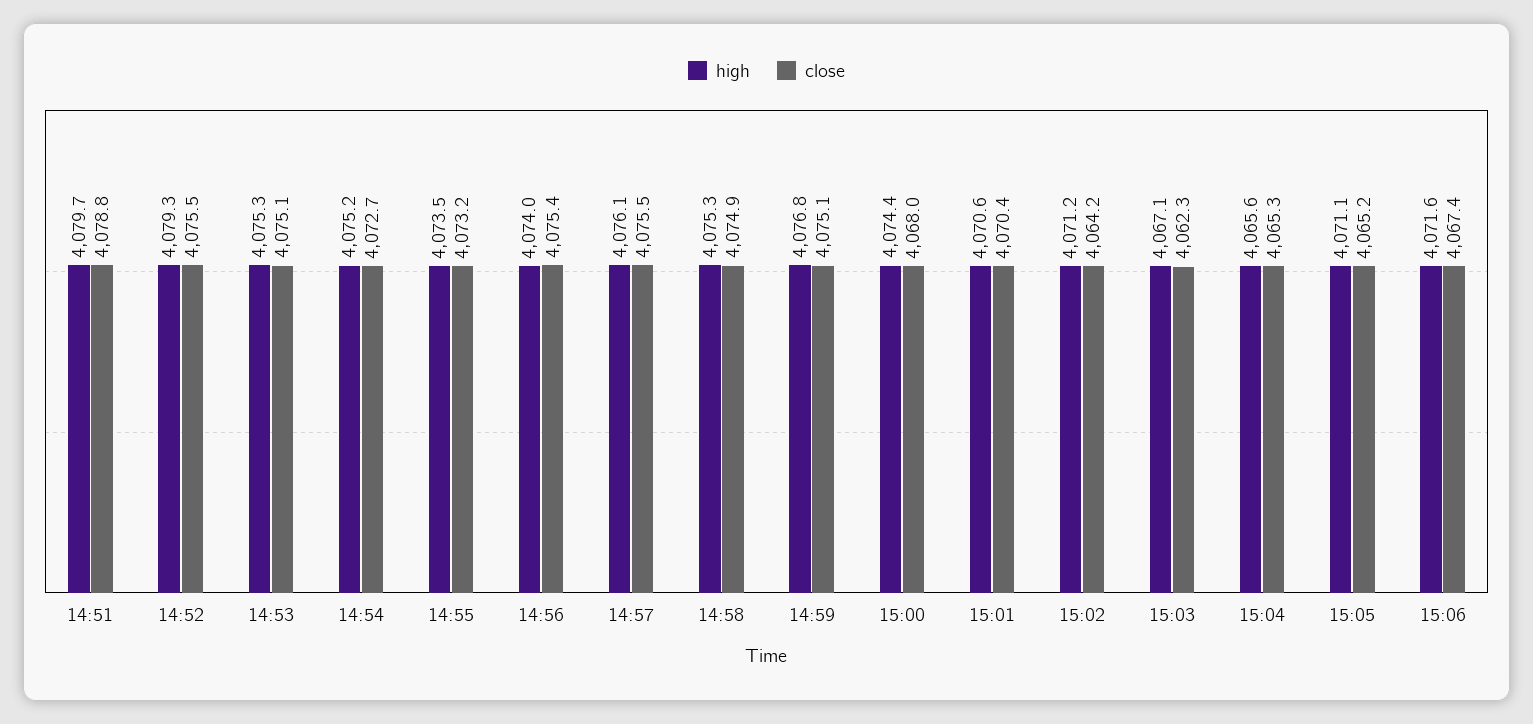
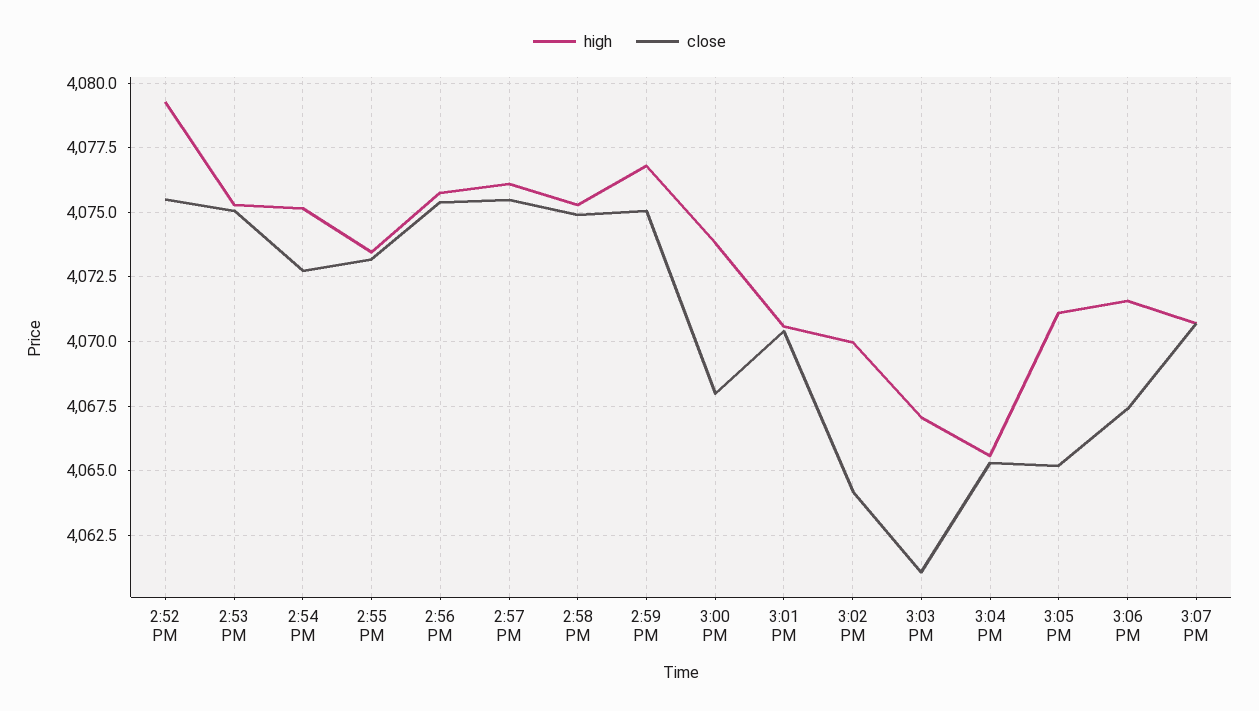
high, 14:51: 4079.7 -> none
close, 14:51: 4078.8 -> none
high, 14:56: 4074 -> 4075.75
high, 15:00: 4074.4 -> 4073.75
high, 15:02: 4071.2 -> 4070
close, 15:03: 4062.3 -> 4061
high, 3:07 PM: none -> 4070.75
close, 3:07 PM: none -> 4070.75

